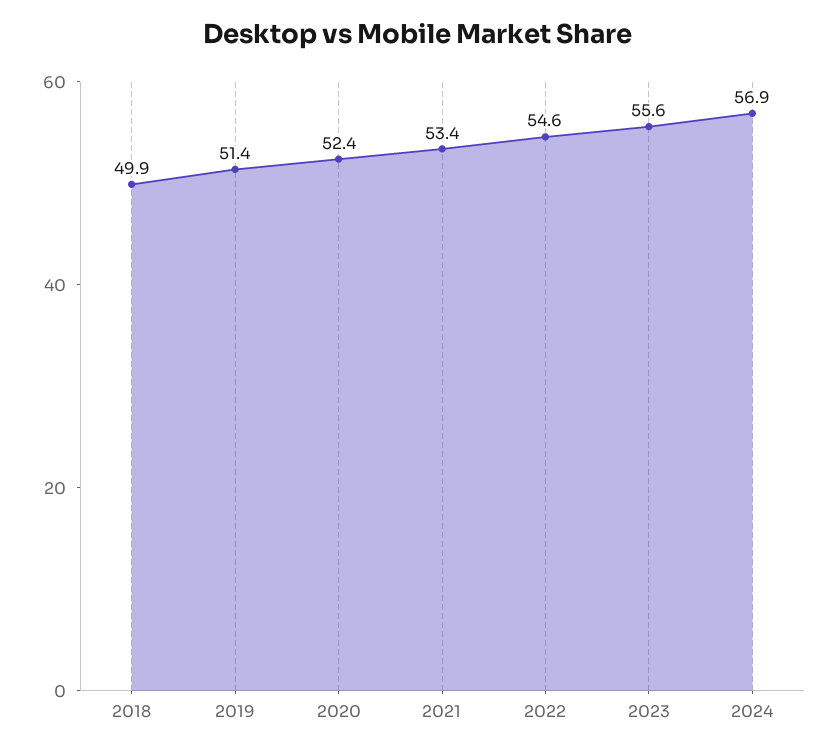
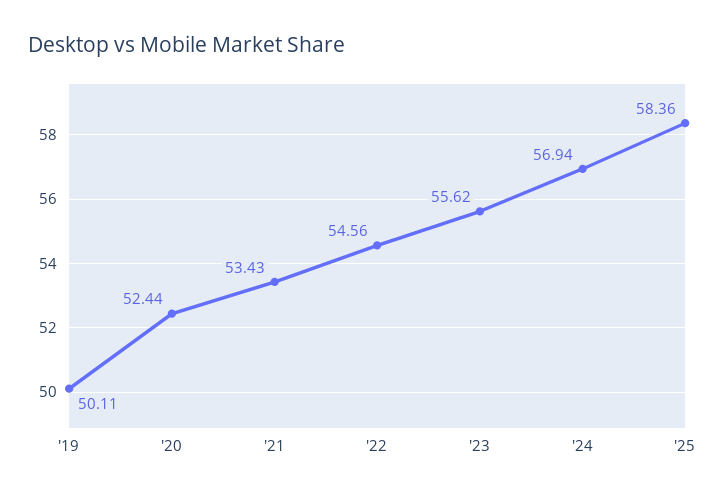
2018: 49.9 -> none
2019: 51.4 -> 50.11
'25: none -> 58.36

